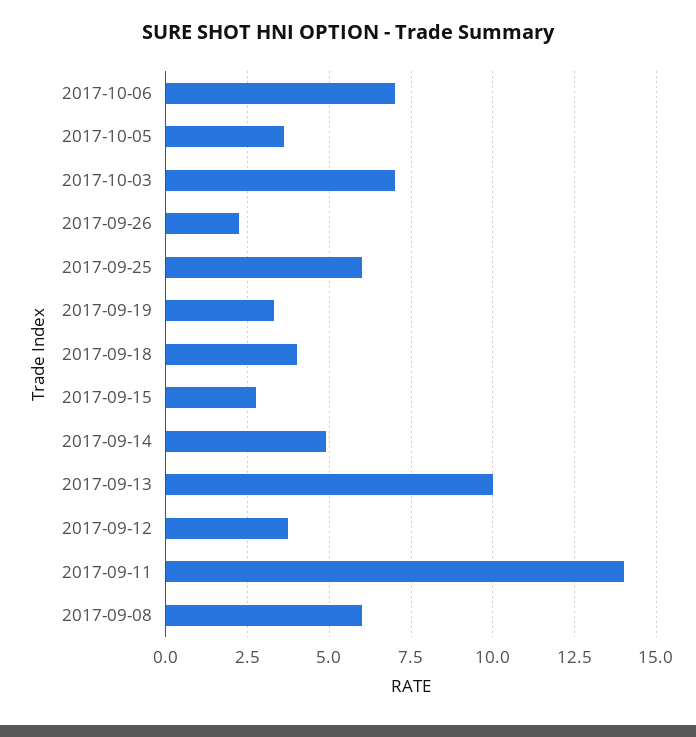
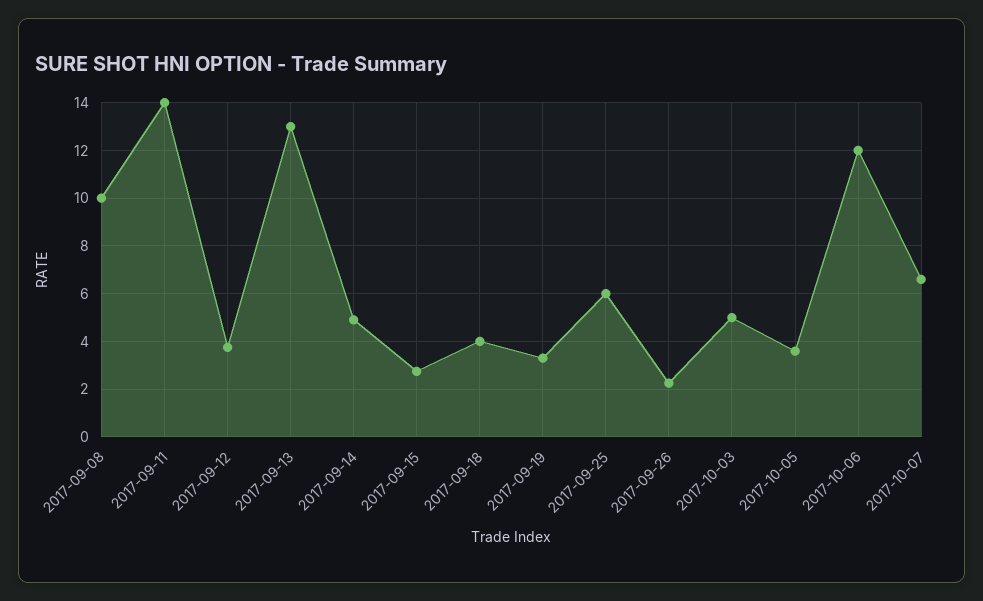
2017-10-06: 7 -> 12
2017-10-03: 7 -> 5
2017-09-13: 10 -> 13
2017-09-08: 6 -> 10
2017-10-07: none -> 6.5

